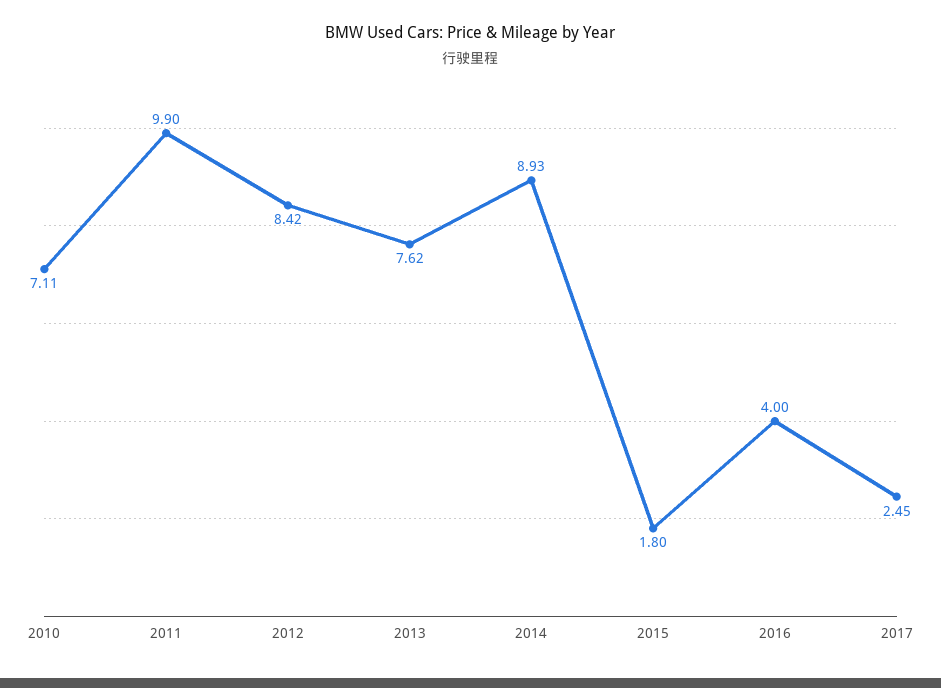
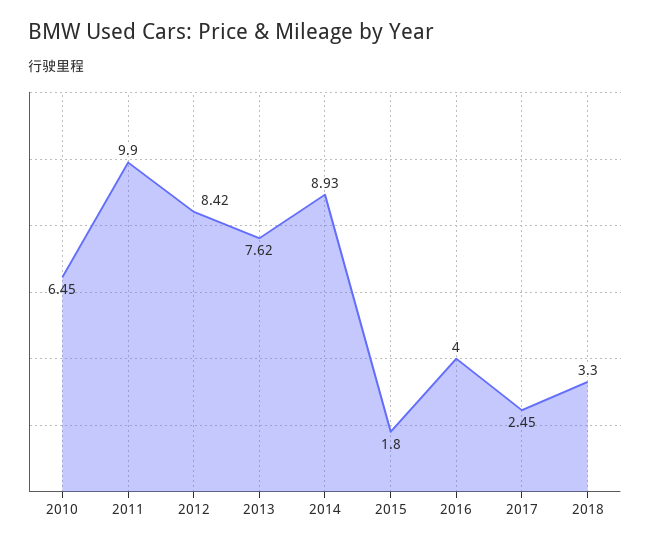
2010: 7.11 -> 6.45
2018: none -> 3.3

